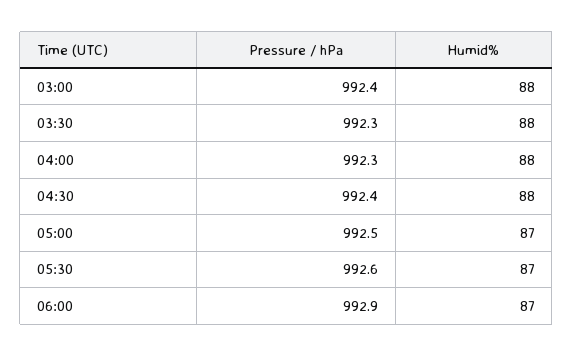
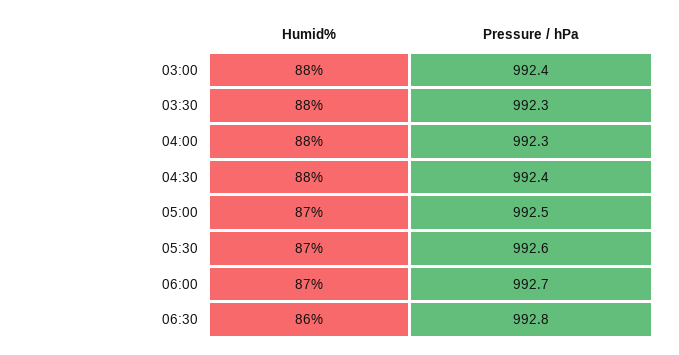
Pressure / hPa, 06:00: 992.9 -> 992.7
Humid%, 06:30: none -> 86
Pressure / hPa, 06:30: none -> 992.8

